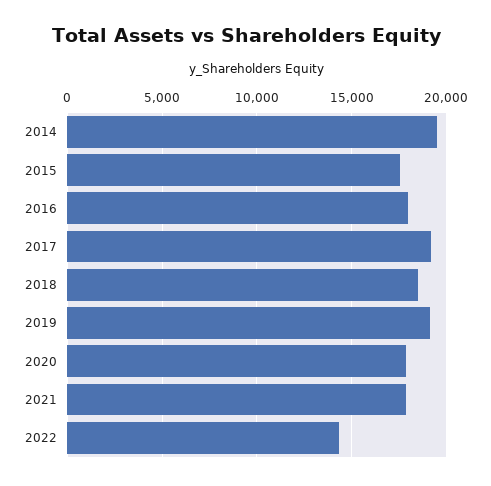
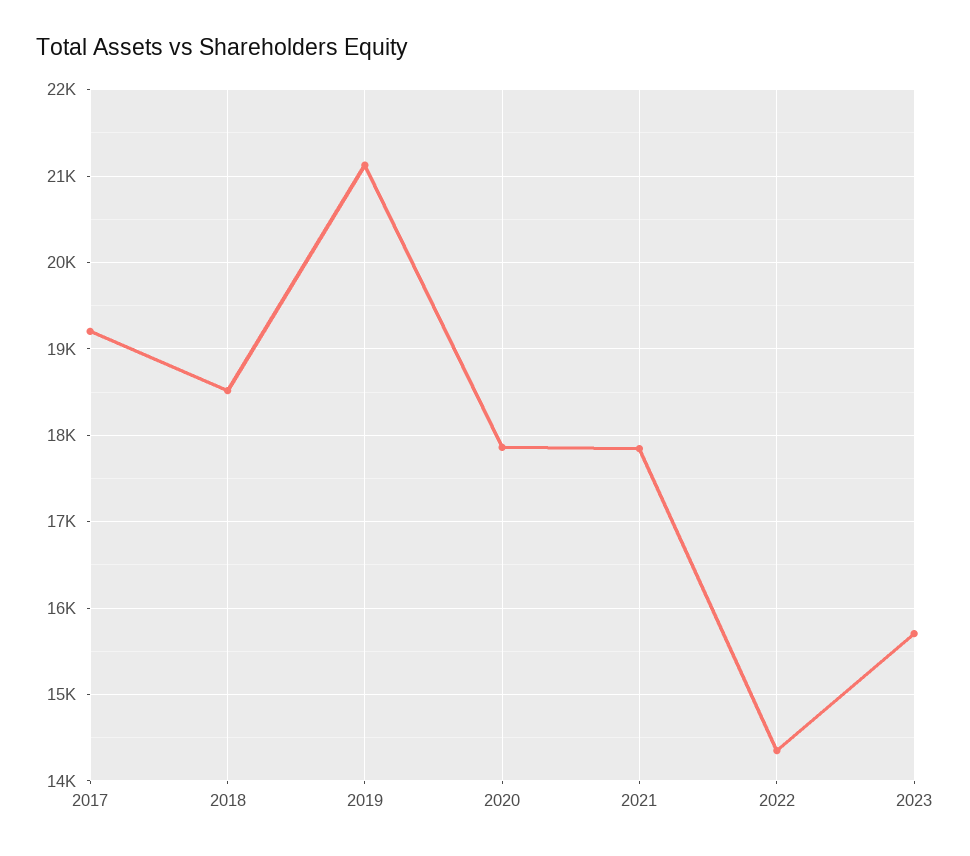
2014: 19500 -> none
2015: 17500 -> none
2016: 18000 -> none
2019: 19000 -> 21100
2023: none -> 15700

